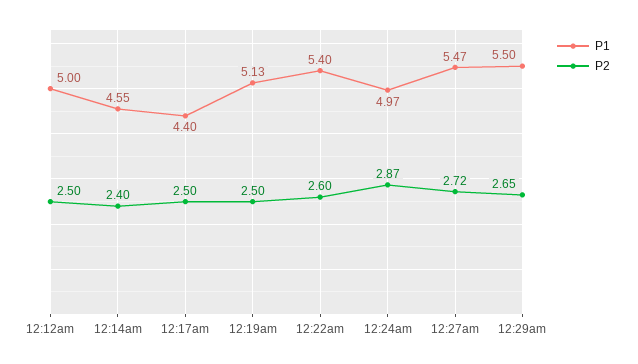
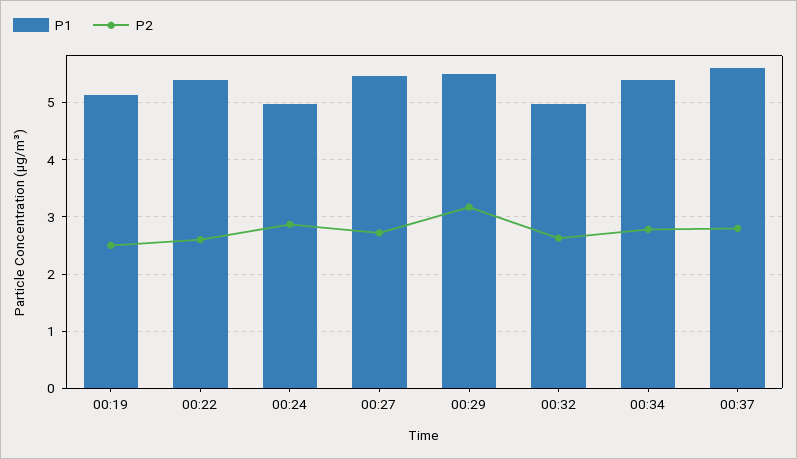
P1, 12:12am: 5 -> none
P2, 12:12am: 2.5 -> none
P1, 12:14am: 4.55 -> none
P2, 12:14am: 2.4 -> none
P1, 12:17am: 4.4 -> none
P2, 12:17am: 2.5 -> none
P2, 12:29am: 2.65 -> 3.2
P1, 00:32: none -> 5
P2, 00:32: none -> 2.6
P1, 00:34: none -> 5.4
P2, 00:34: none -> 2.8
P1, 00:37: none -> 5.6
P2, 00:37: none -> 2.8

